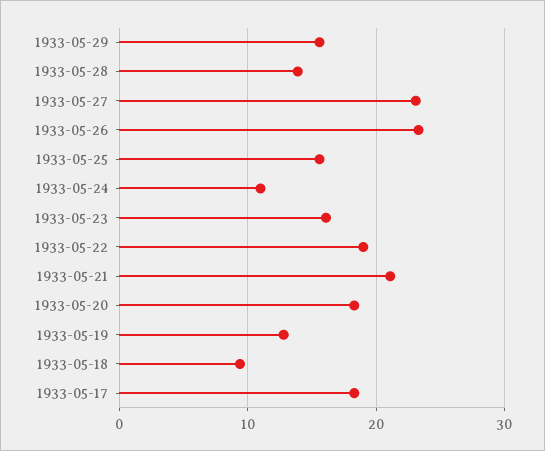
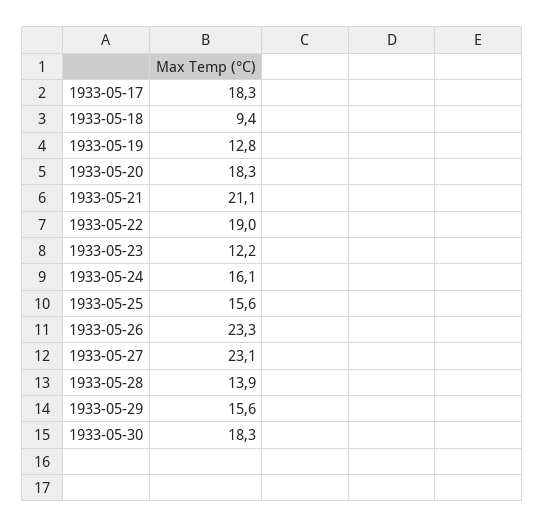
1933-05-24: 11 -> 16.1
1933-05-23: 16 -> 12.2
1933-05-30: none -> 18.3

